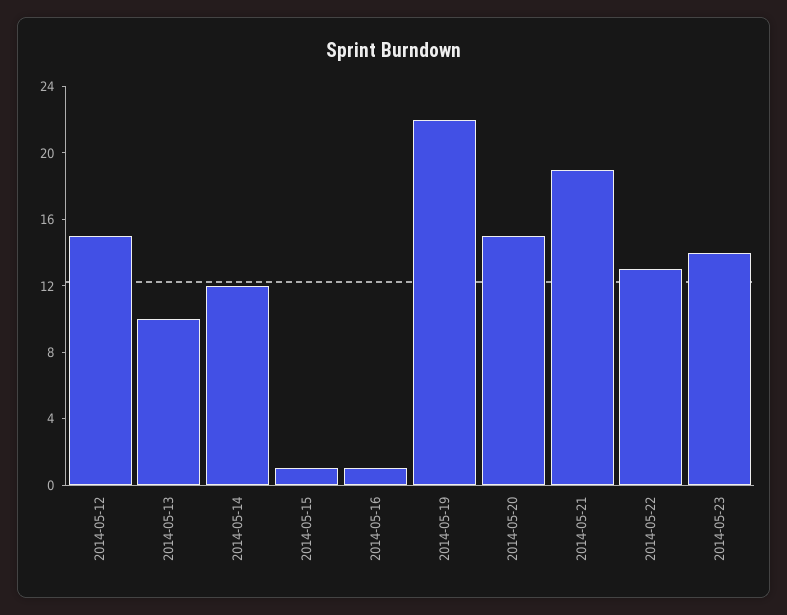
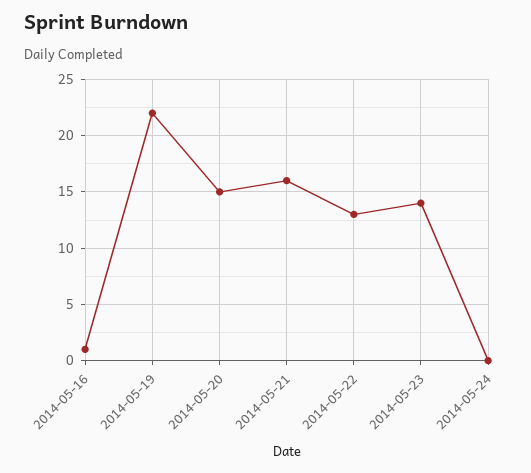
2014-05-12: 15 -> none
2014-05-13: 10 -> none
2014-05-14: 12 -> none
2014-05-15: 1 -> none
2014-05-21: 19 -> 16
2014-05-24: none -> 0

